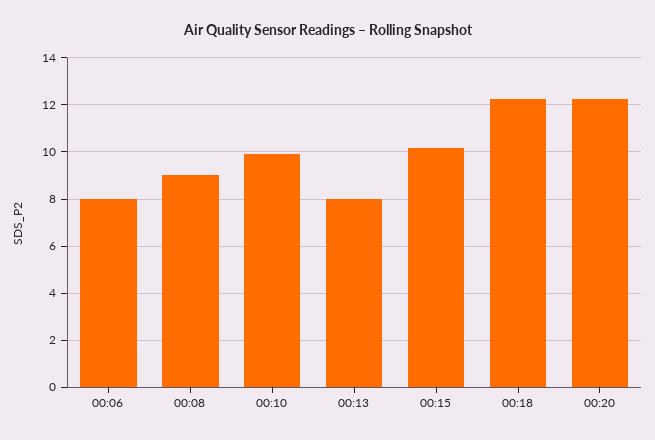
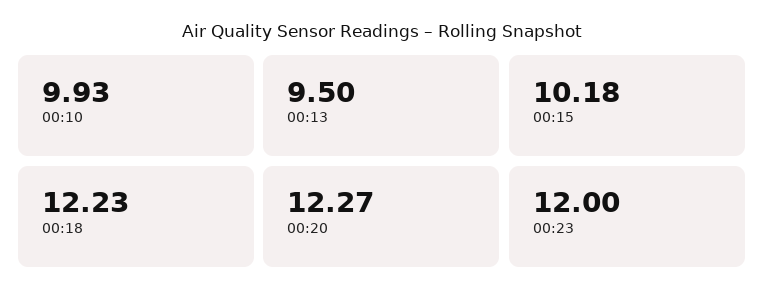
00:06: 8 -> none
00:08: 9 -> none
00:13: 8 -> 9.5
00:23: none -> 12

